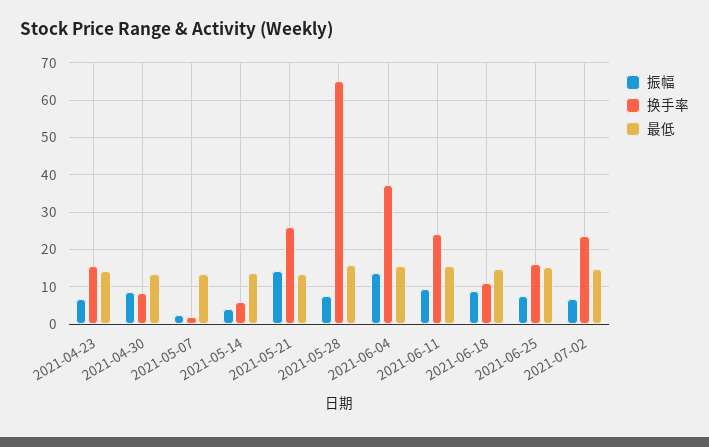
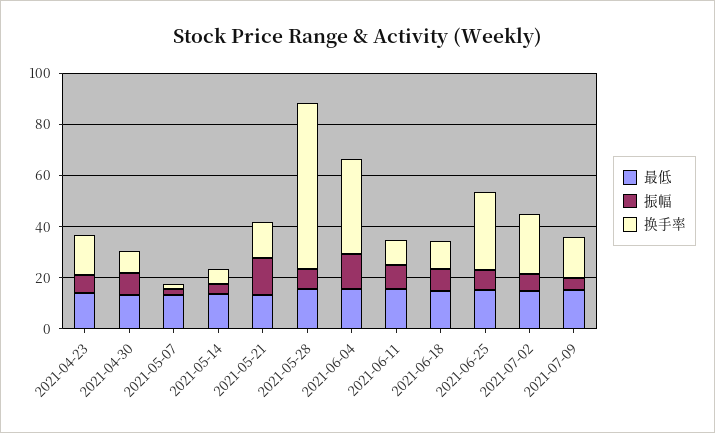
换手率, 2021-05-21: 26 -> 15
换手率, 2021-06-11: 24 -> 10
换手率, 2021-06-25: 16 -> 30
最低, 2021-07-09: none -> 15
振幅, 2021-07-09: none -> 5
换手率, 2021-07-09: none -> 15

